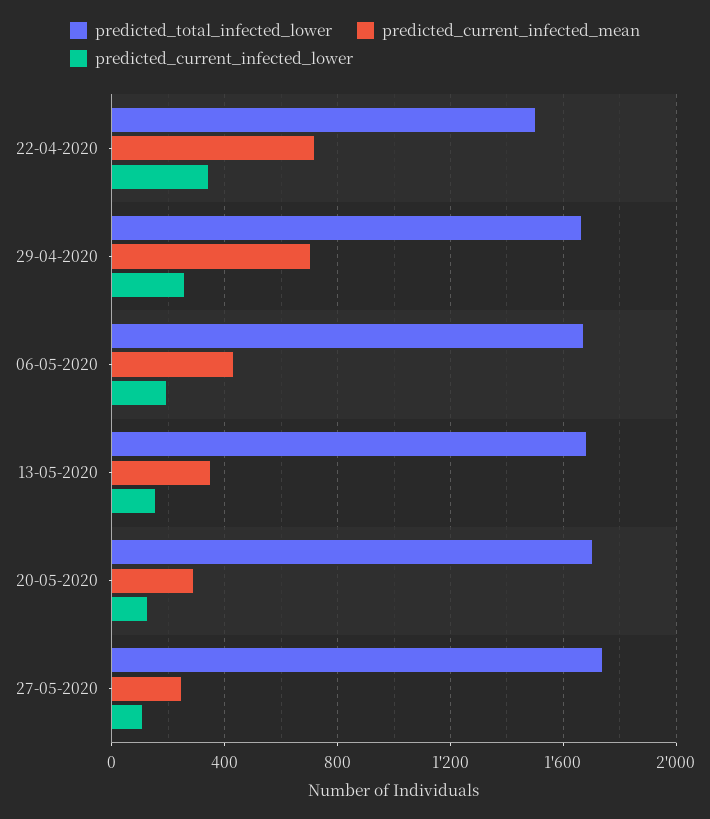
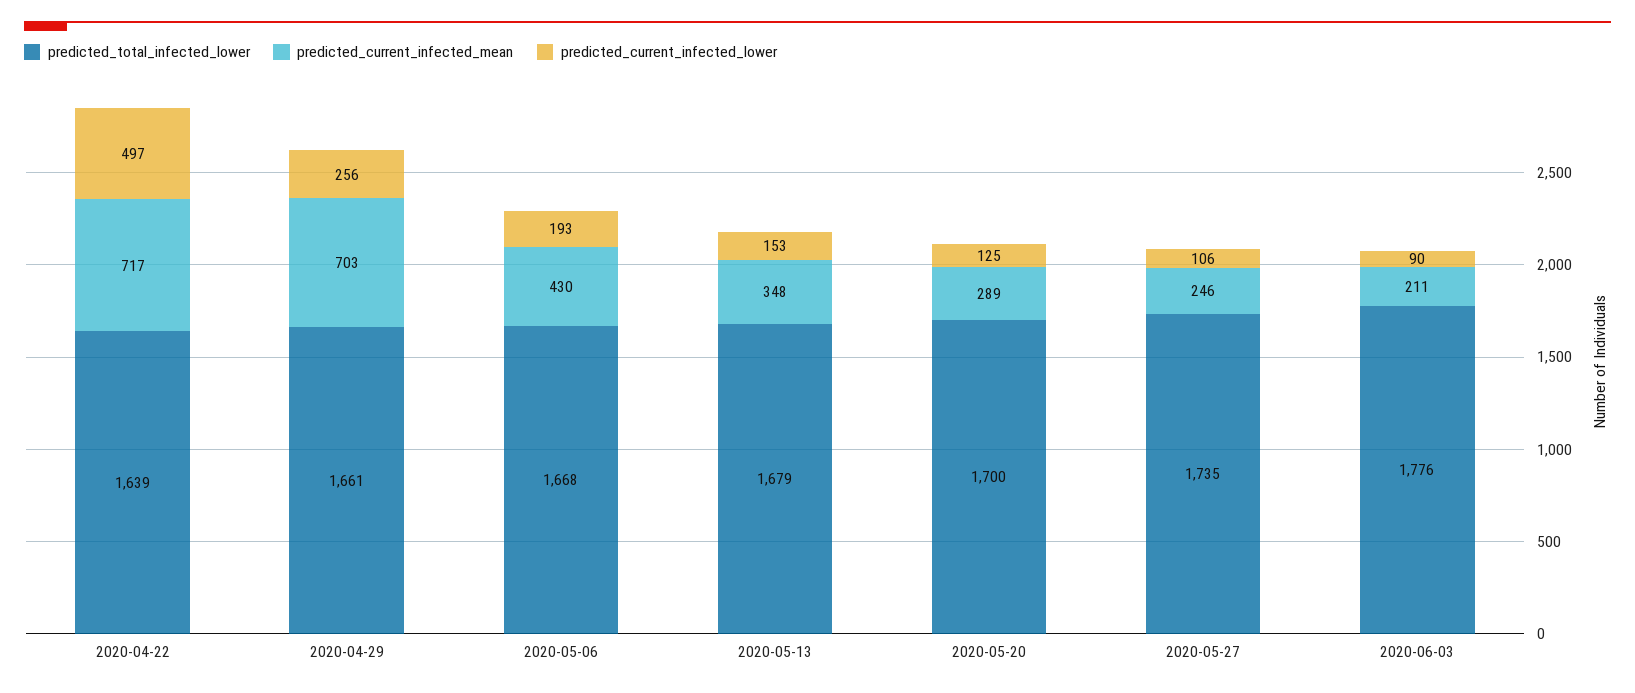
predicted_total_infected_lower, 22-04-2020: 1500 -> 1639
predicted_current_infected_lower, 22-04-2020: 350 -> 497
predicted_total_infected_lower, 2020-06-03: none -> 1776
predicted_current_infected_mean, 2020-06-03: none -> 211
predicted_current_infected_lower, 2020-06-03: none -> 90

